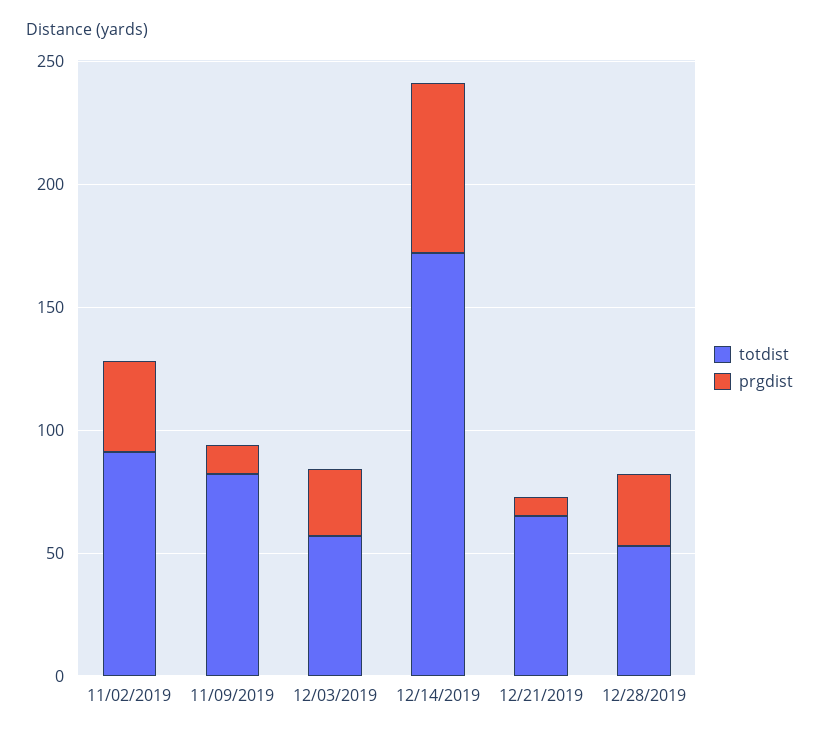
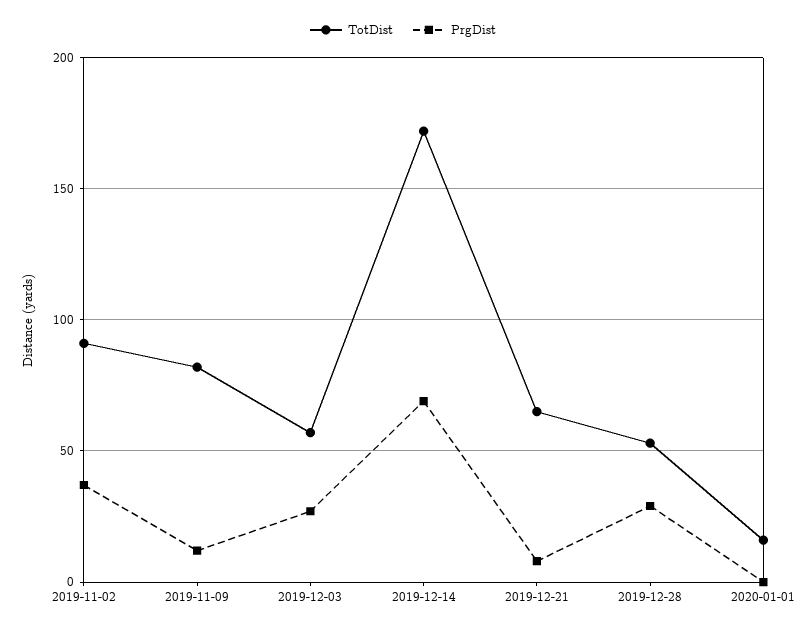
totdist, 2020-01-01: none -> 15
prgdist, 2020-01-01: none -> 0

